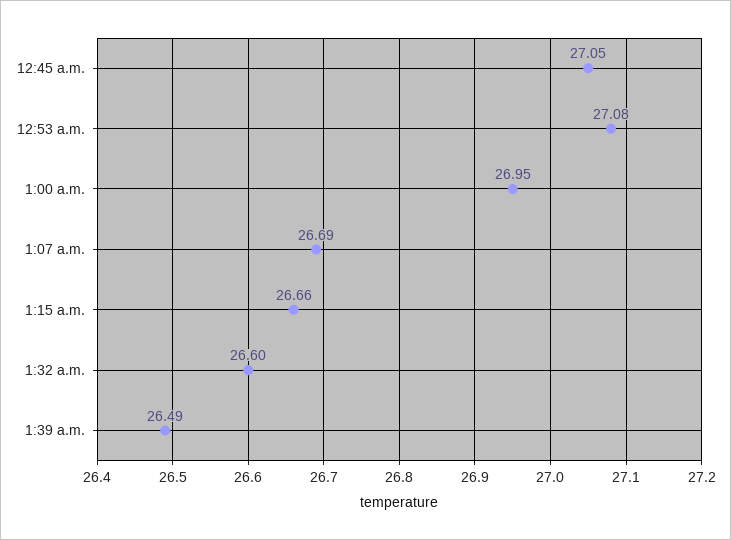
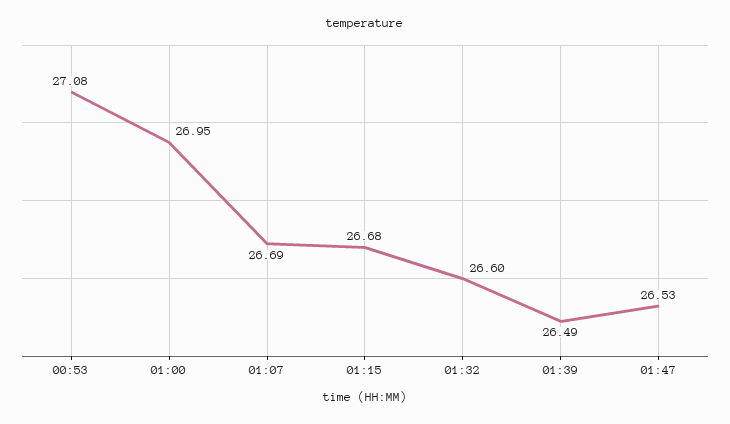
12:45 a.m.: 27.05 -> none
1:15 a.m.: 26.66 -> 26.68
01:47: none -> 26.53

